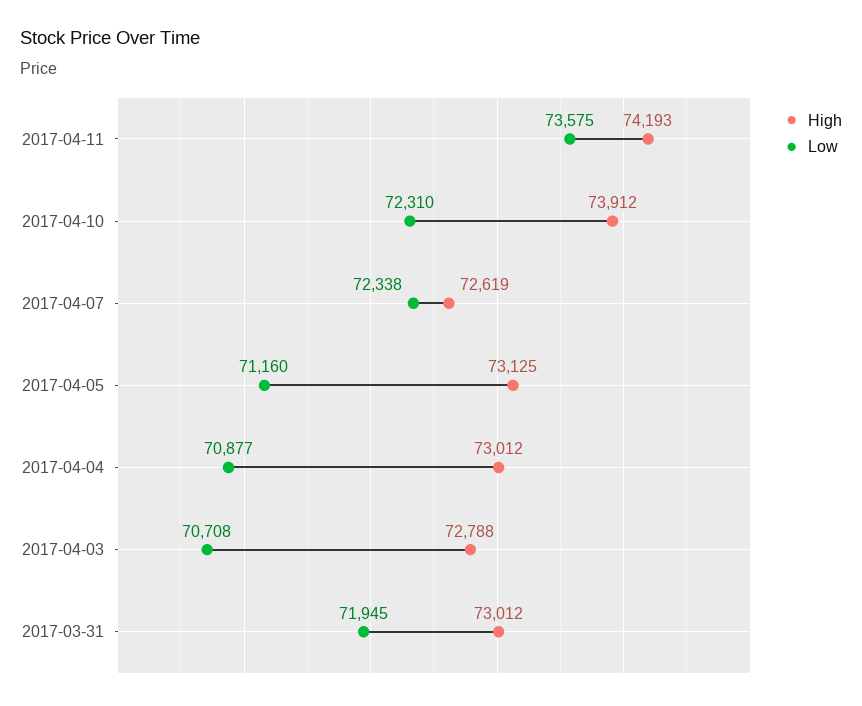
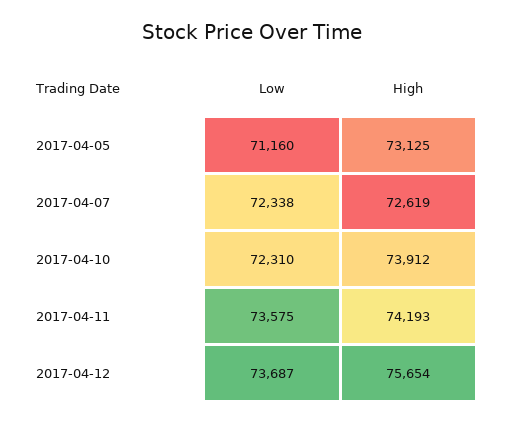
High, 2017-04-04: 73012 -> none
Low, 2017-04-04: 70877 -> none
High, 2017-04-03: 72788 -> none
Low, 2017-04-03: 70708 -> none
High, 2017-03-31: 73012 -> none
Low, 2017-03-31: 71945 -> none
Low, 2017-04-12: none -> 73687
High, 2017-04-12: none -> 75654

